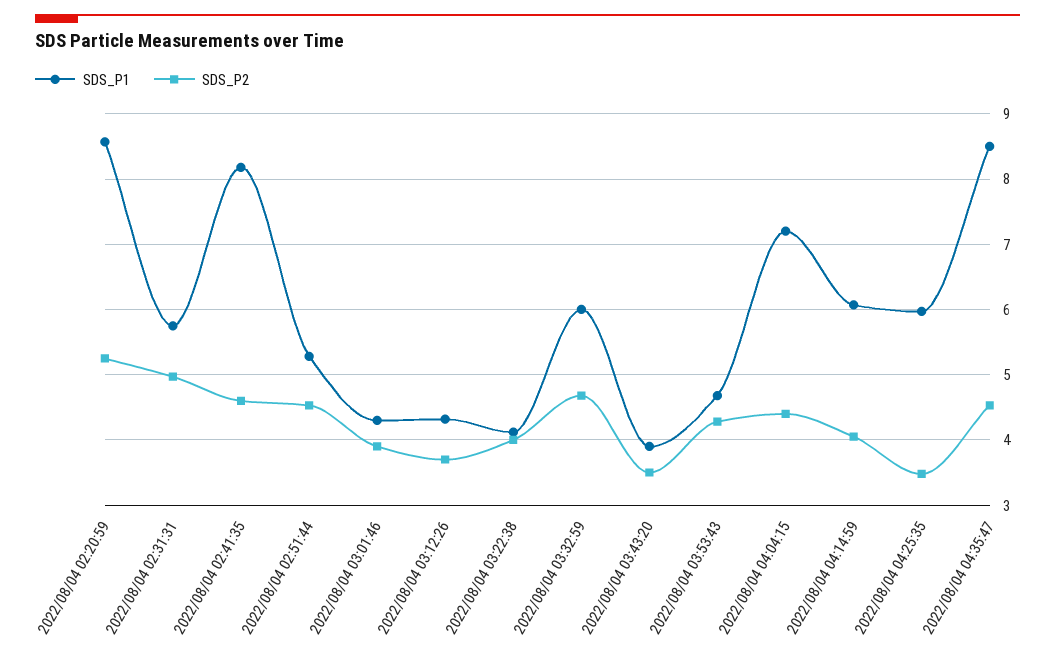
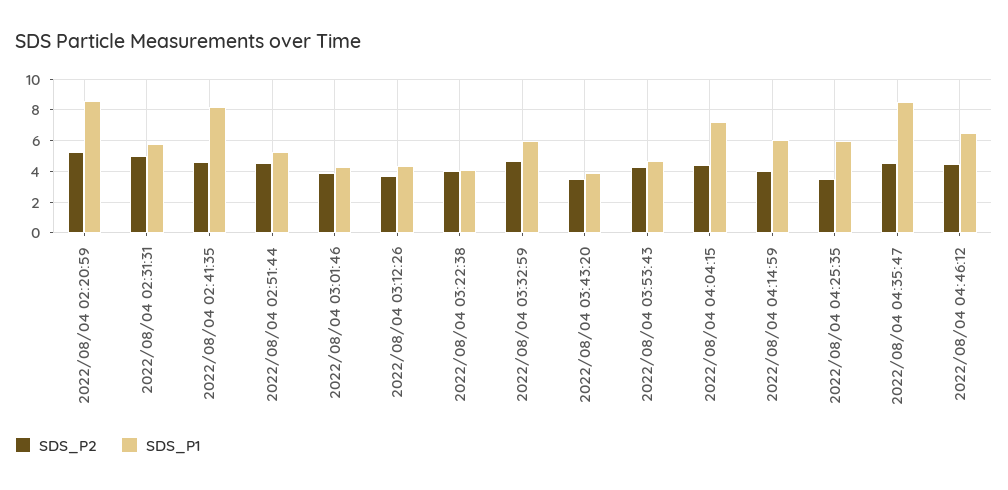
SDS_P2, 2022/08/04 04:46:12: none -> 4.5
SDS_P1, 2022/08/04 04:46:12: none -> 6.5

